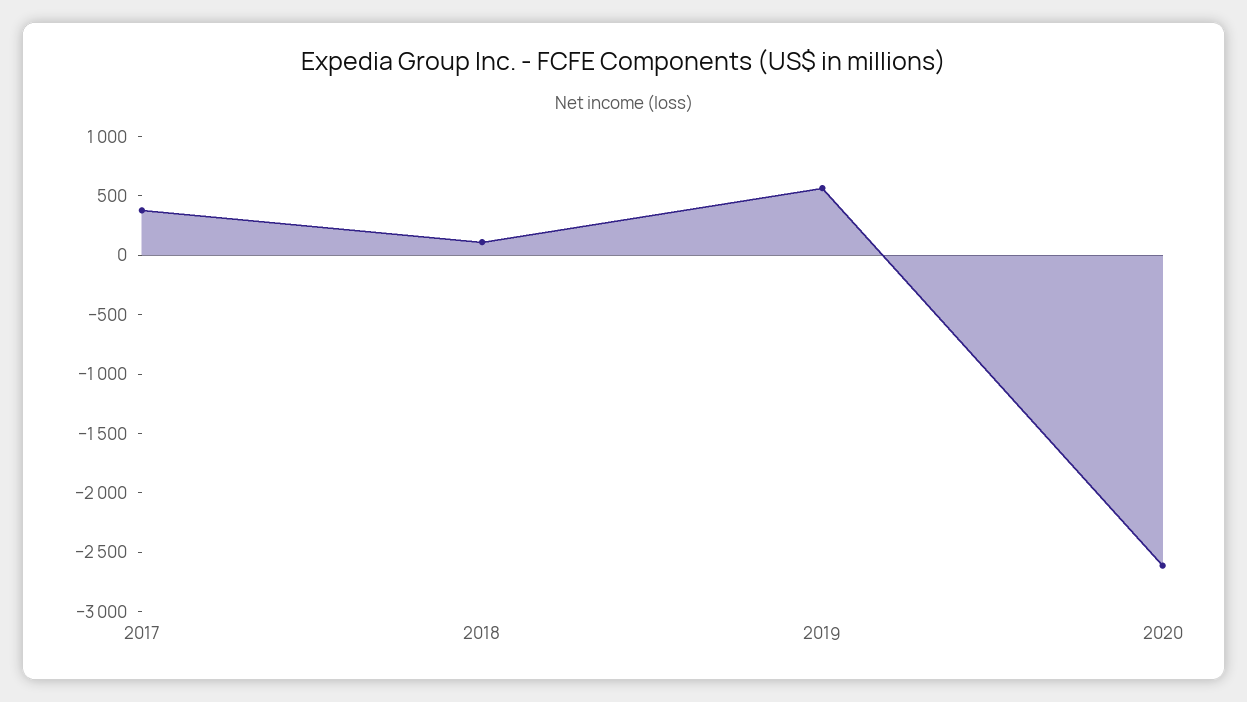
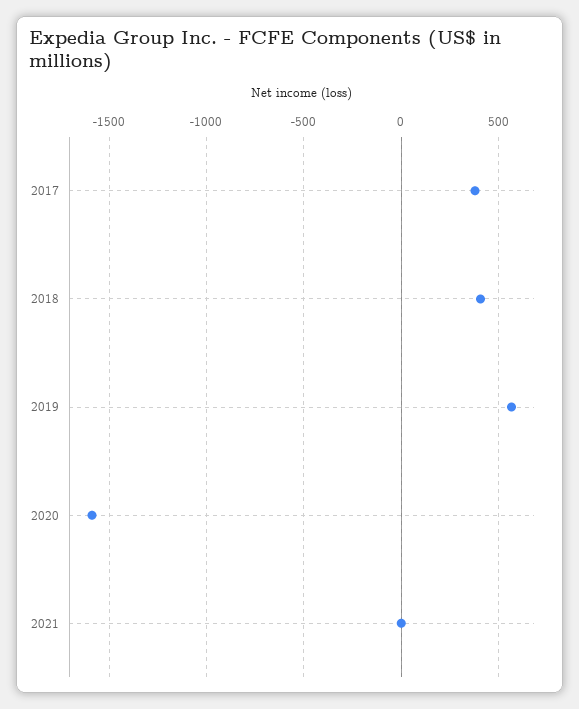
2018: 100 -> 400
2020: -2600 -> -1600
2021: none -> 0

